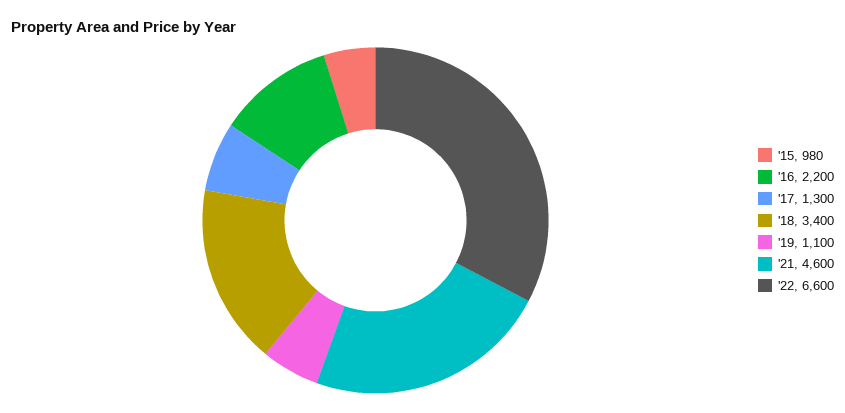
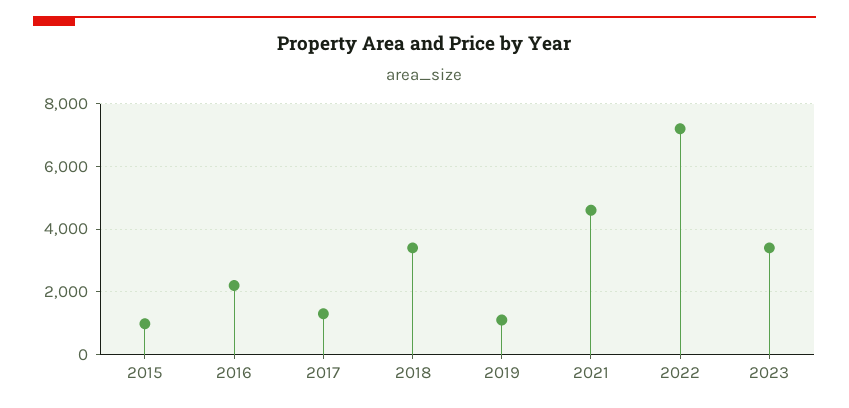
'22: 6600 -> 7200
2023: none -> 3400

